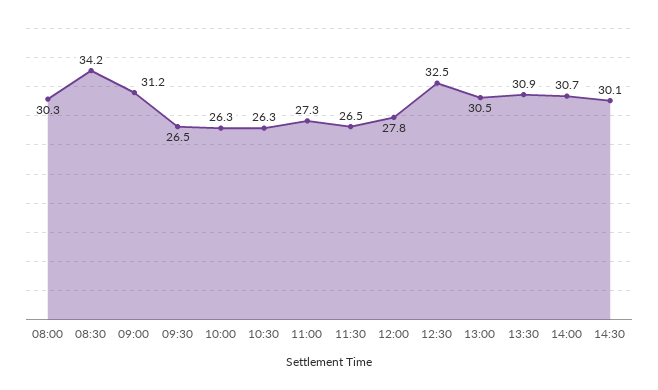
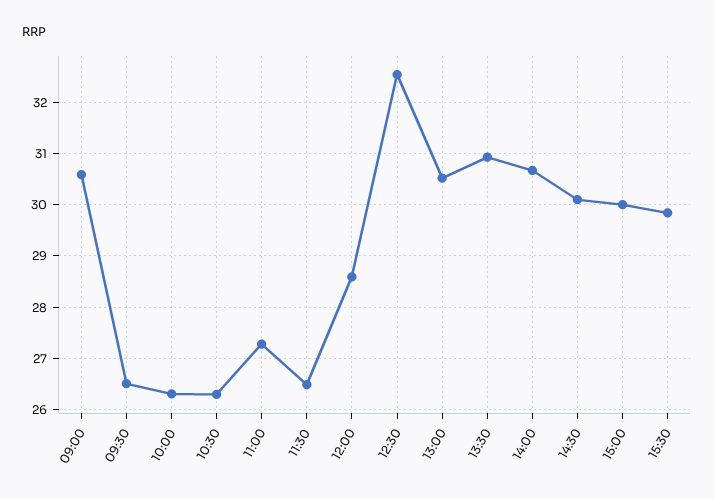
08:00: 30.3 -> none
08:30: 34.2 -> none
09:00: 31.2 -> 30.6
12:00: 27.8 -> 28.6
15:00: none -> 30
15:30: none -> 29.8

